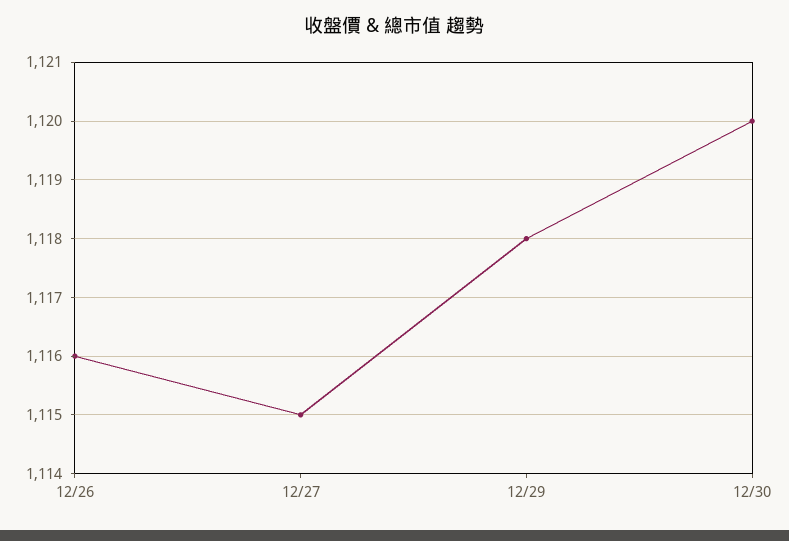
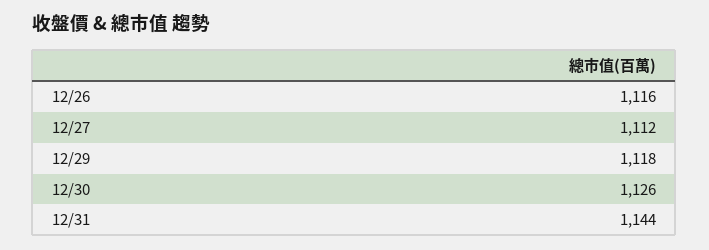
12/27: 1115 -> 1112
12/30: 1120 -> 1126
12/31: none -> 1144

